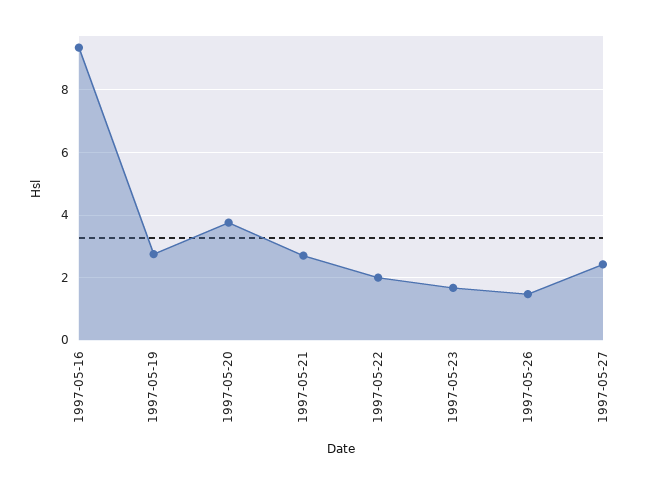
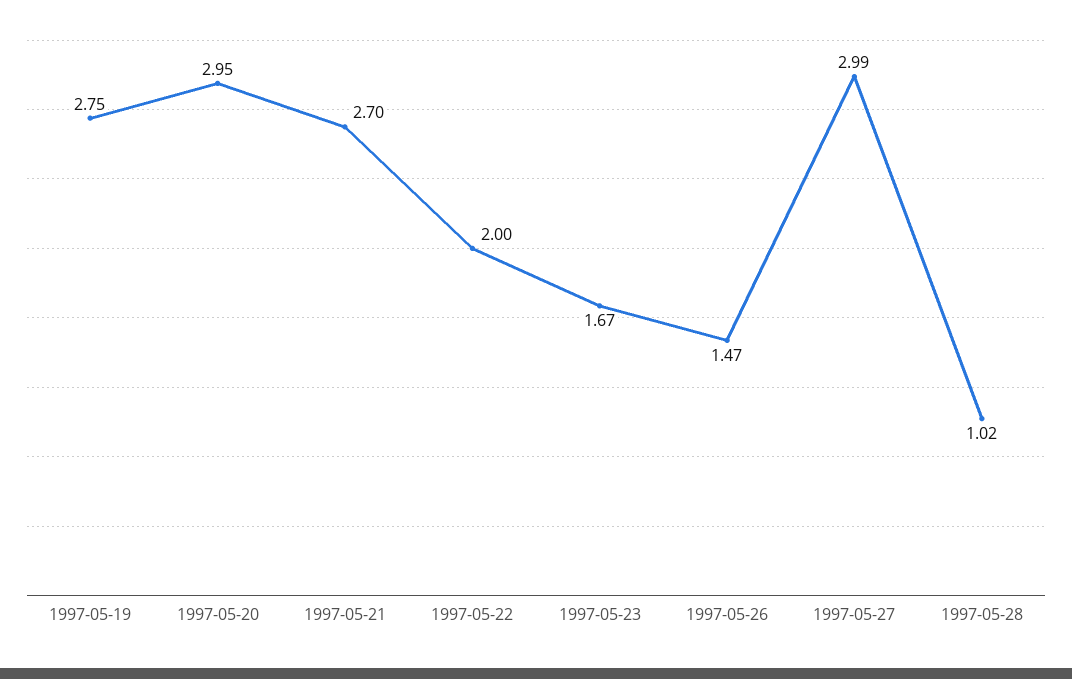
1997-05-16: 9.4 -> none
1997-05-20: 3.8 -> 2.95
1997-05-27: 2.4 -> 2.99
1997-05-28: none -> 1.02

